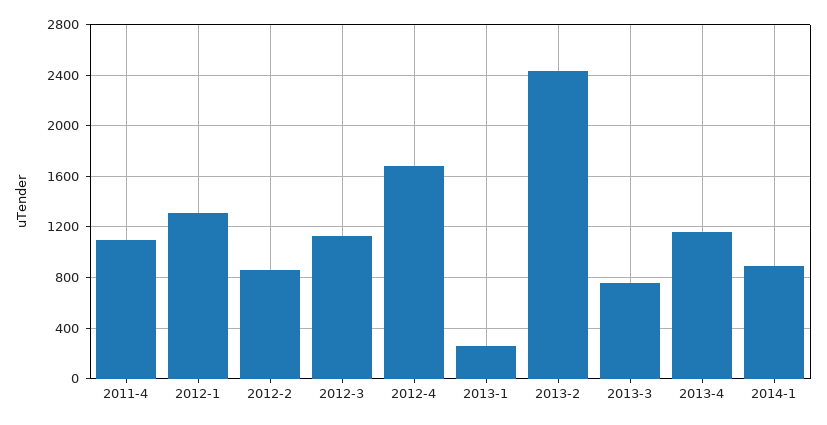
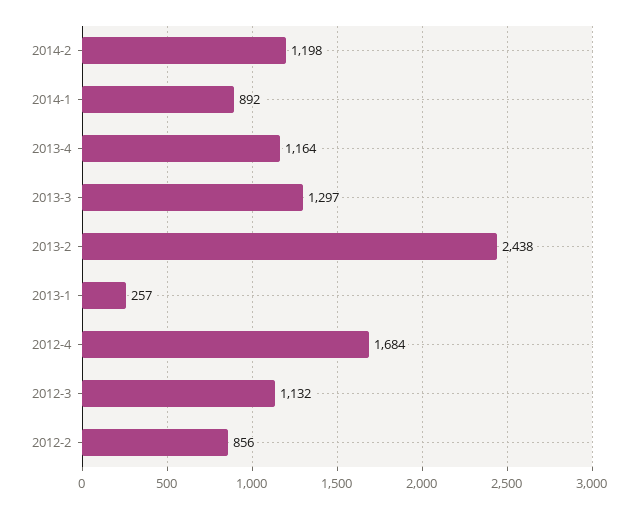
2011-4: 1100 -> none
2012-1: 1300 -> none
2013-3: 750 -> 1297
2014-2: none -> 1198

